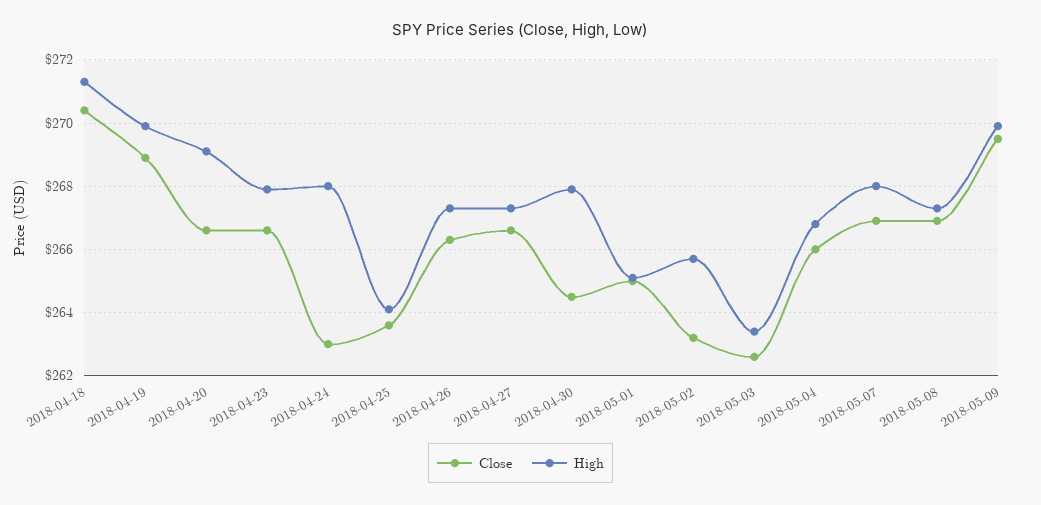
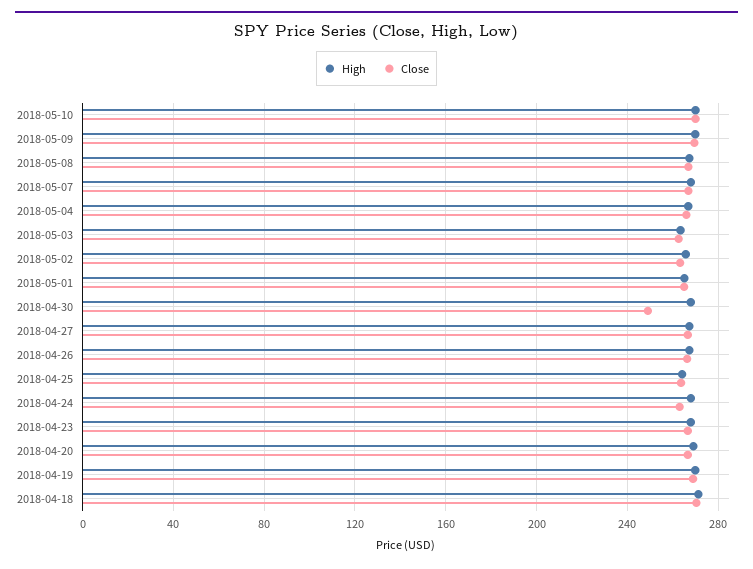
Close, 2018-04-30: 264.5 -> 250
High, 2018-05-10: none -> 270
Close, 2018-05-10: none -> 270

